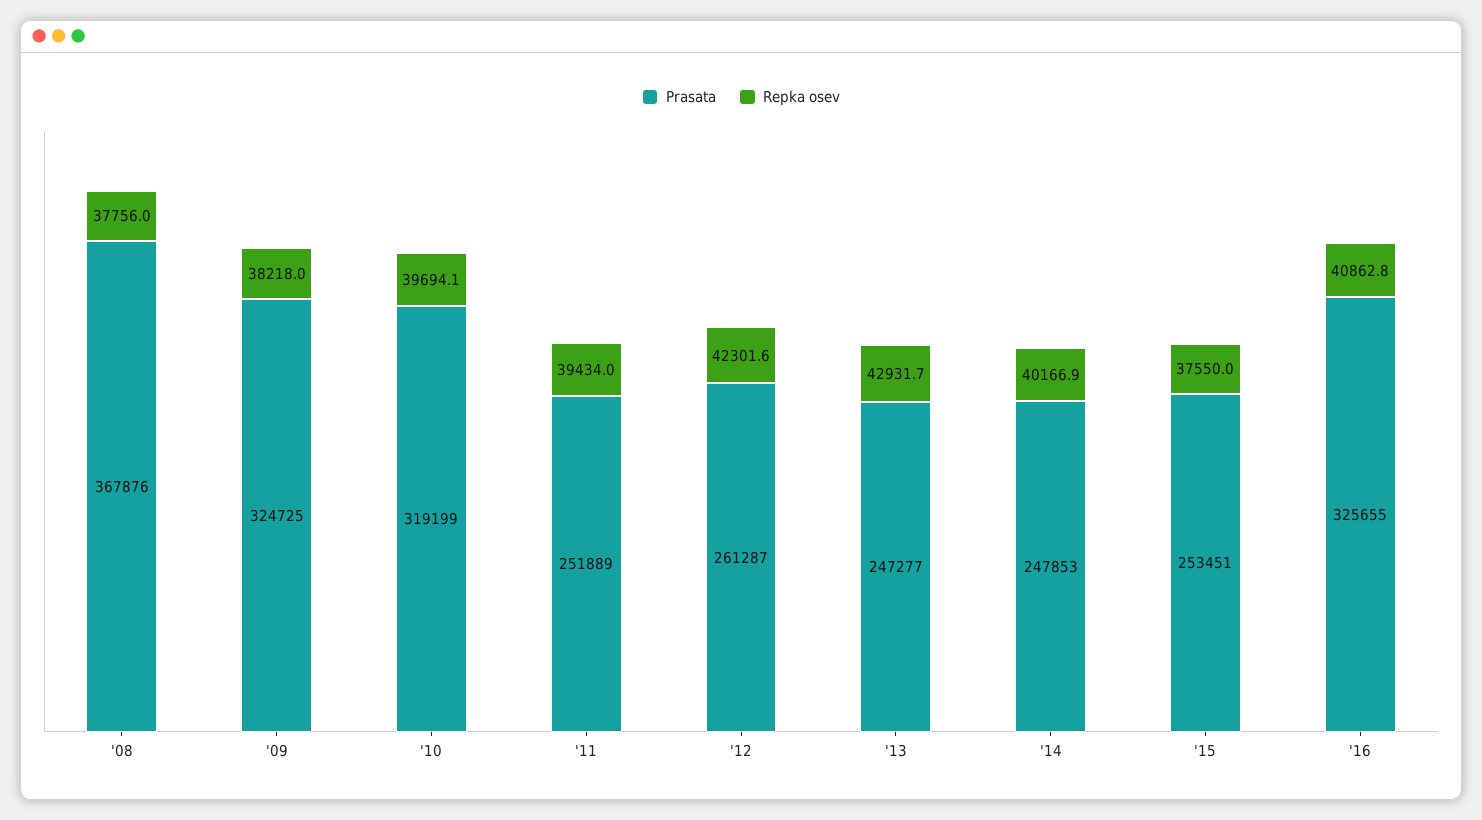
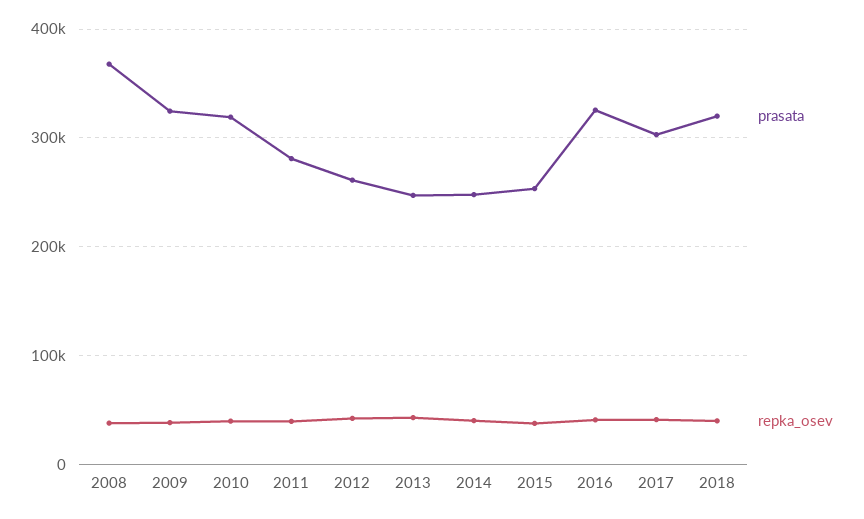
Prasata, '11: 251889 -> 280000
Prasata, 2017: none -> 300000
Repka osev, 2017: none -> 40000
Prasata, 2018: none -> 320000
Repka osev, 2018: none -> 40000

